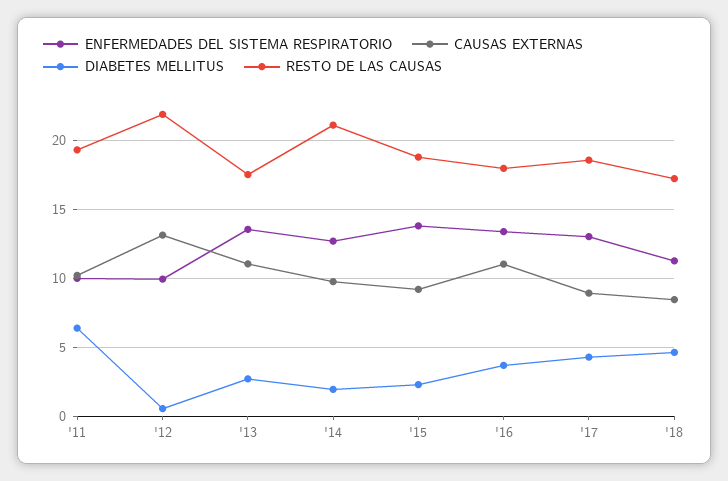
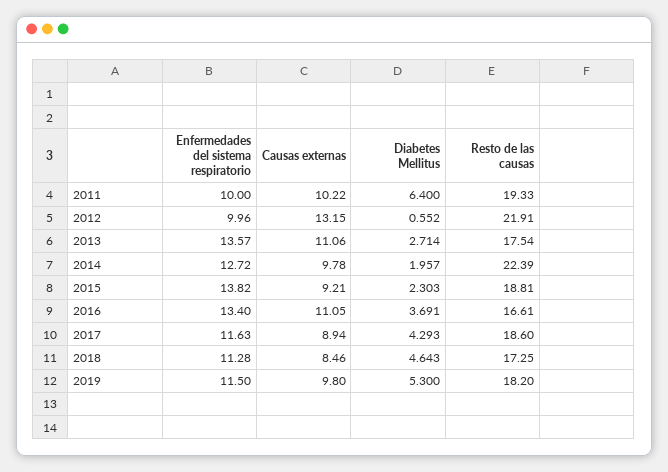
RESTO DE LAS CAUSAS, '14: 21 -> 22.39
RESTO DE LAS CAUSAS, '16: 18 -> 16.61
ENFERMEDADES DEL SISTEMA RESPIRATORIO, '17: 13 -> 11.63
ENFERMEDADES DEL SISTEMA RESPIRATORIO, 2019: none -> 11.5
CAUSAS EXTERNAS, 2019: none -> 9.8
DIABETES MELLITUS, 2019: none -> 5.3
RESTO DE LAS CAUSAS, 2019: none -> 18.2

